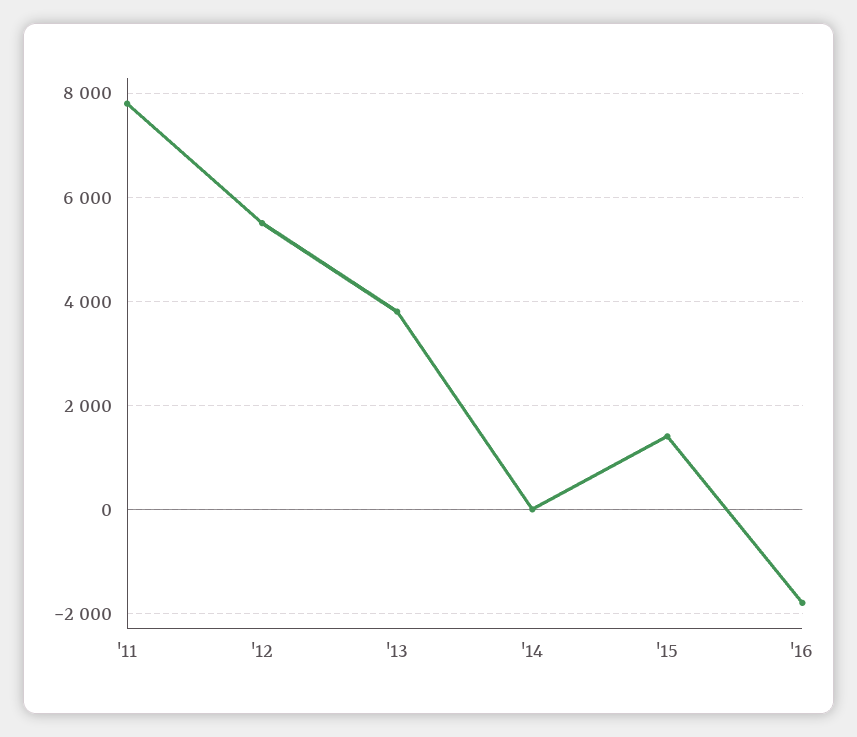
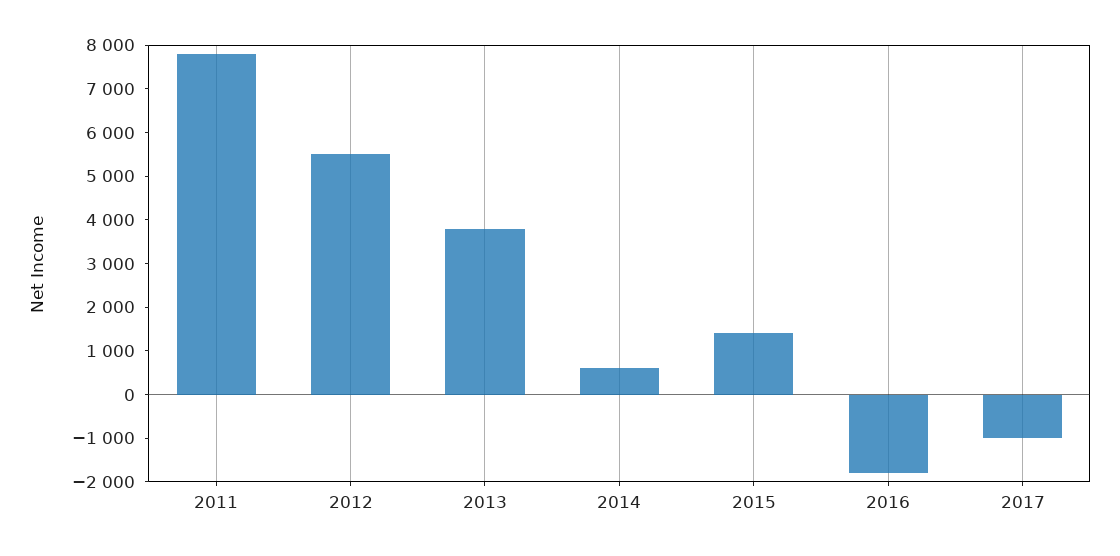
'14: 0 -> 600
2017: none -> -1000

